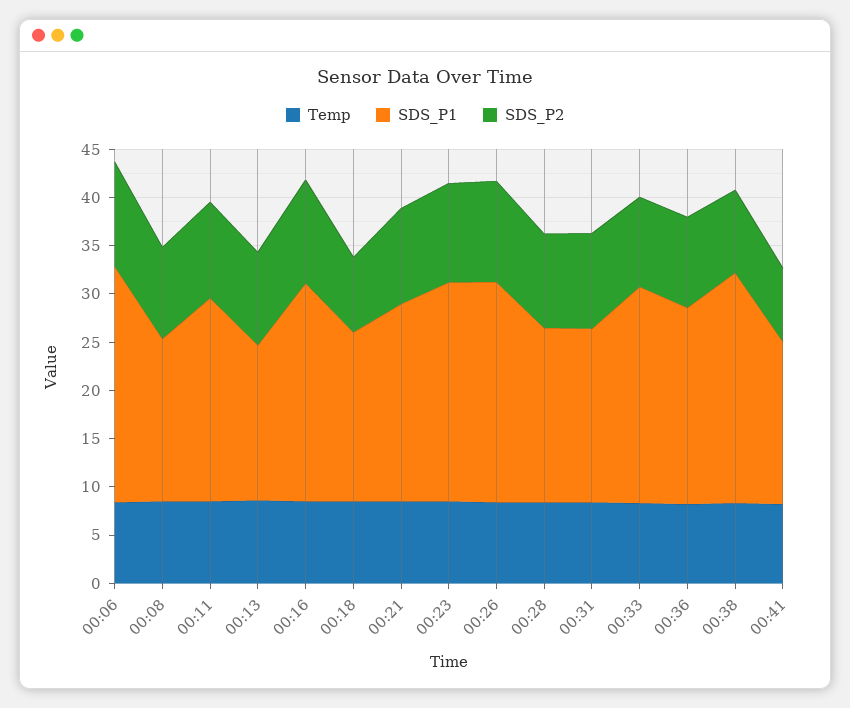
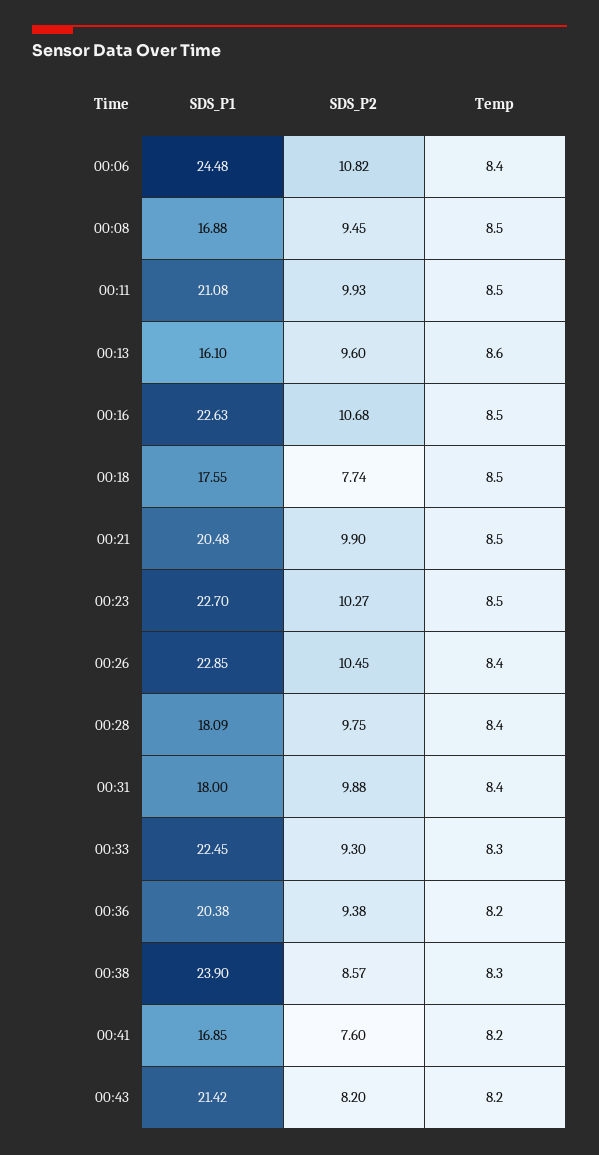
SDS_P1, 00:43: none -> 21.42
SDS_P2, 00:43: none -> 8.2
Temp, 00:43: none -> 8.2

